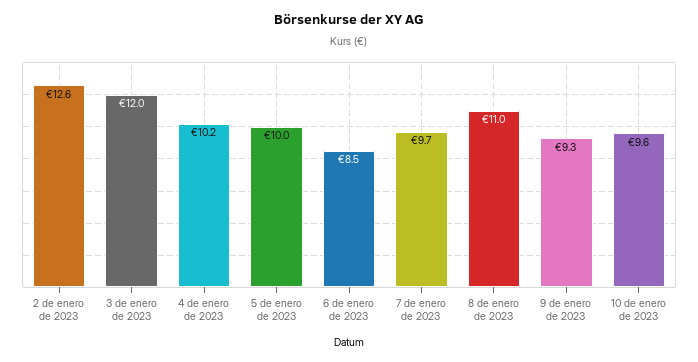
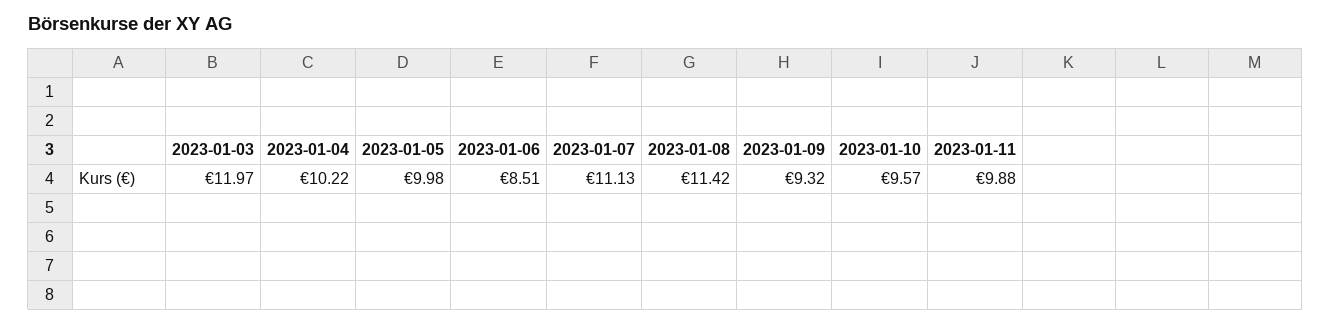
2 de enero de 2023: 12.6 -> none
7 de enero de 2023: 9.7 -> 11.13
8 de enero de 2023: 11 -> 11.42
2023-01-11: none -> 9.88

